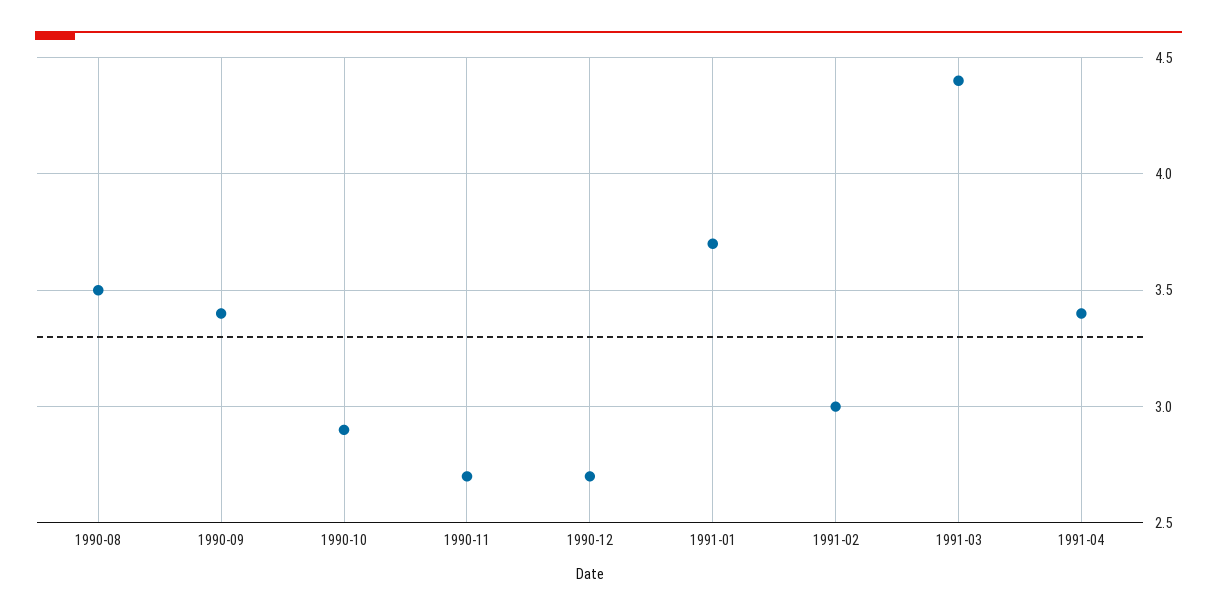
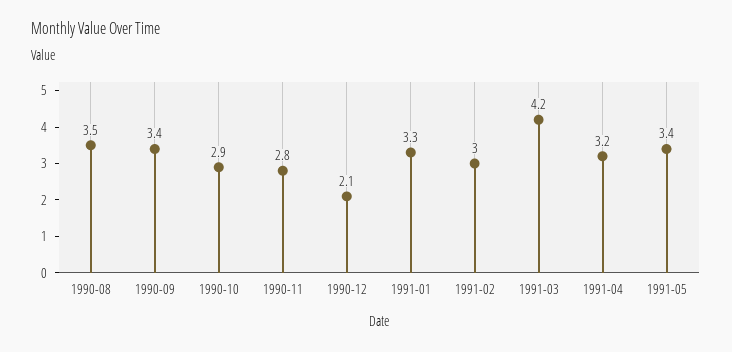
1990-11: 2.7 -> 2.8
1990-12: 2.7 -> 2.1
1991-01: 3.7 -> 3.3
1991-03: 4.4 -> 4.2
1991-04: 3.4 -> 3.2
1991-05: none -> 3.4

